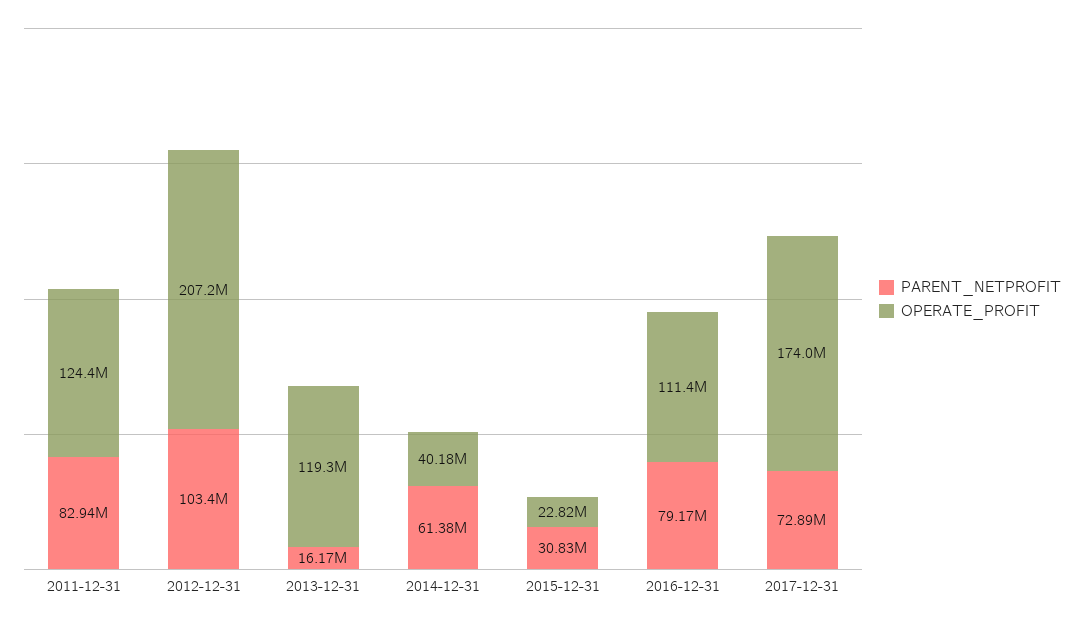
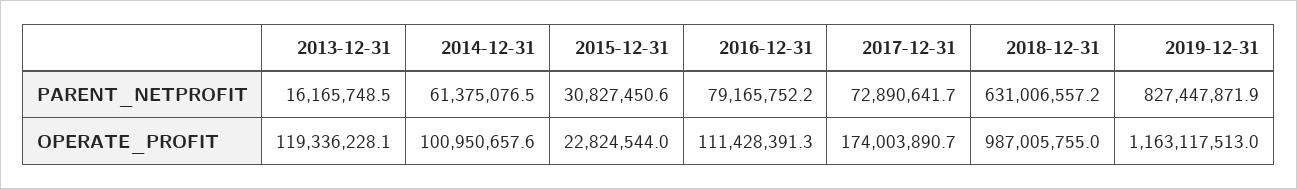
PARENT_NETPROFIT, 2011-12-31: 82940000 -> none
OPERATE_PROFIT, 2011-12-31: 124400000 -> none
PARENT_NETPROFIT, 2012-12-31: 103400000 -> none
OPERATE_PROFIT, 2012-12-31: 207200000 -> none
OPERATE_PROFIT, 2014-12-31: 40180000 -> 100950657.6
PARENT_NETPROFIT, 2018-12-31: none -> 631006557.2
PARENT_NETPROFIT, 2019-12-31: none -> 827447871.9
OPERATE_PROFIT, 2018-12-31: none -> 987005755
OPERATE_PROFIT, 2019-12-31: none -> 1163117513

